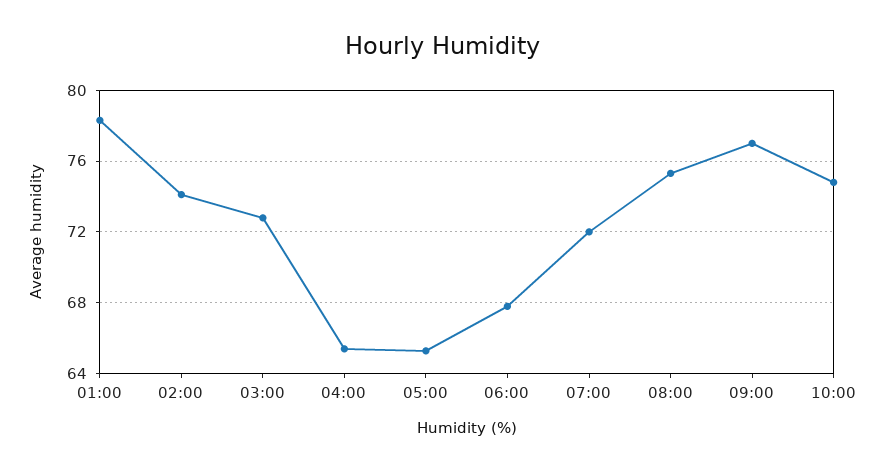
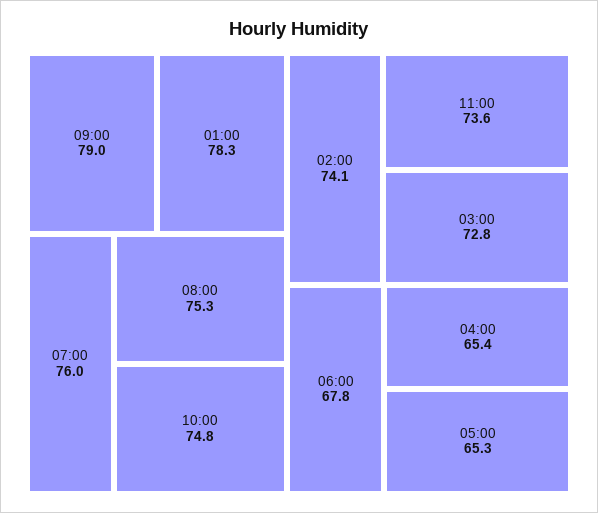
07:00: 72 -> 76
09:00: 77 -> 79
11:00: none -> 73.6

